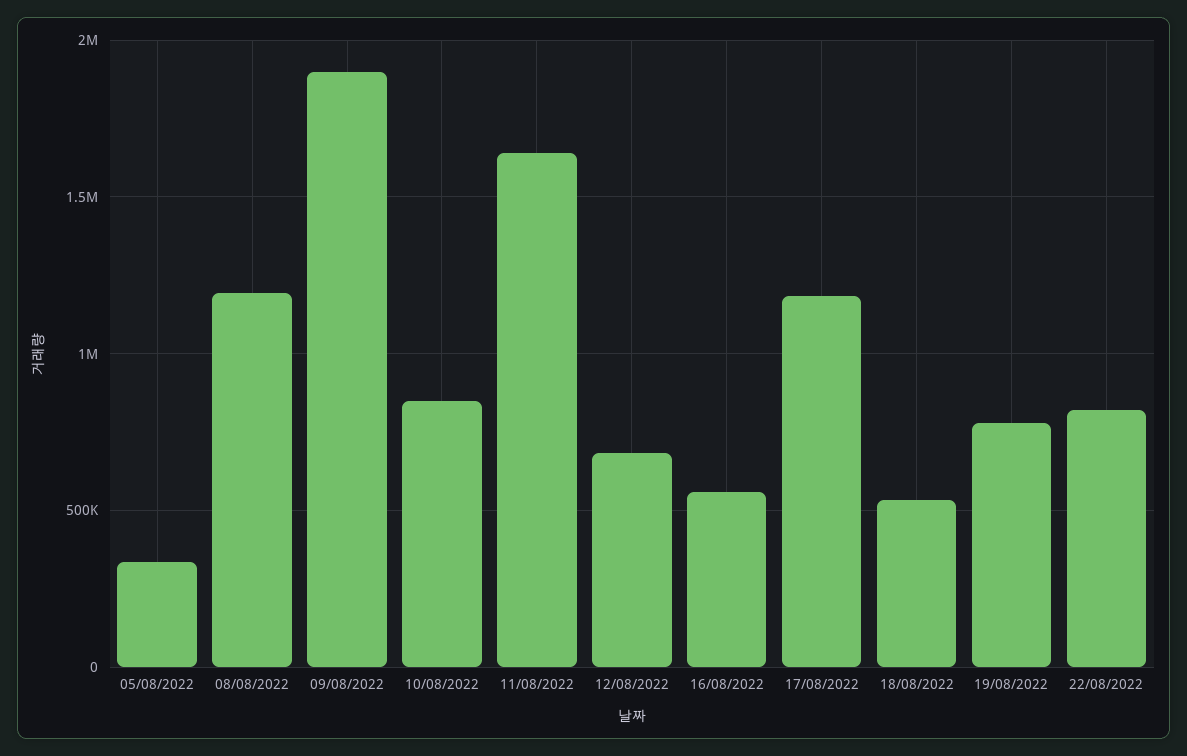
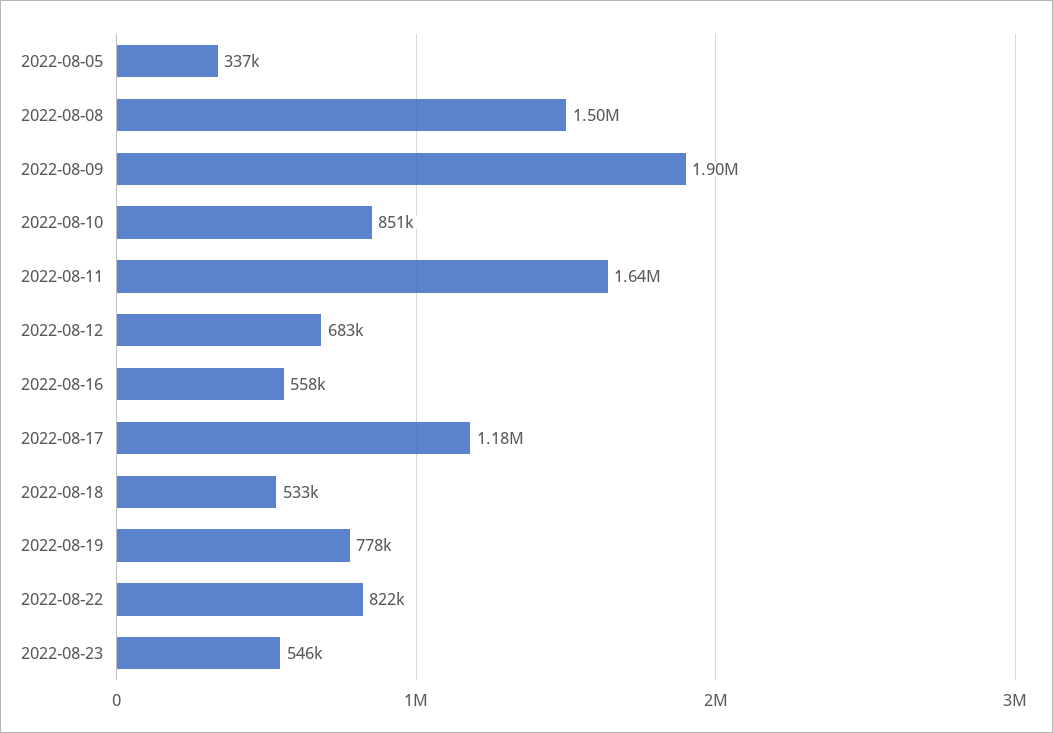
08/08/2022: 1200000 -> 1500000
2022-08-23: none -> 546000

